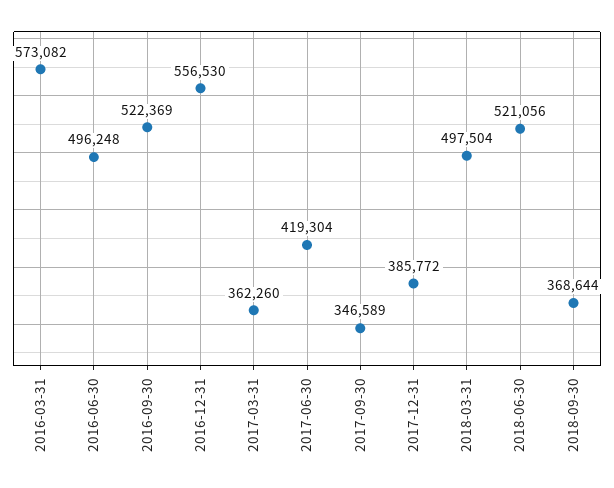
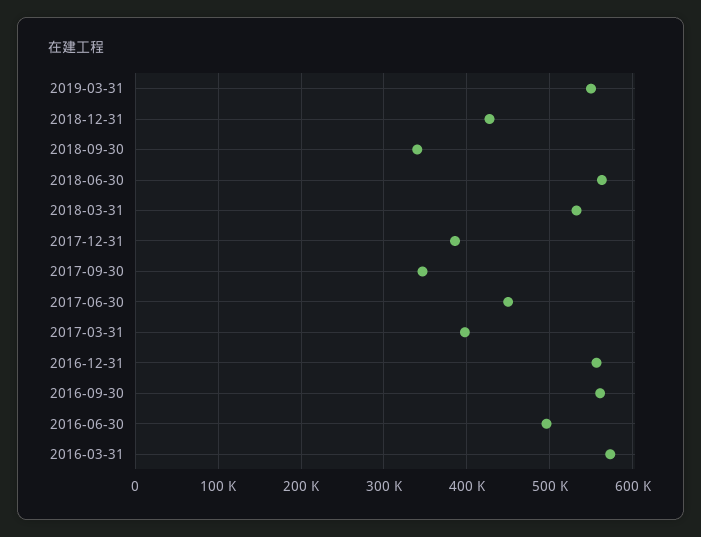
2016-09-30: 522369 -> 560000
2017-03-31: 362260 -> 400000
2017-06-30: 419304 -> 450000
2018-03-31: 497504 -> 530000
2018-06-30: 521056 -> 560000
2018-09-30: 368644 -> 340000
2019-03-31: none -> 550000
2018-12-31: none -> 430000

